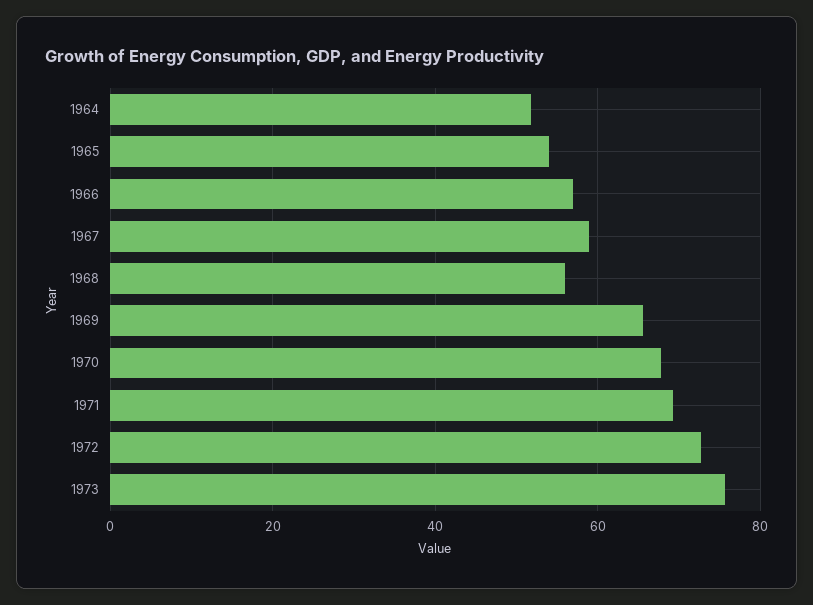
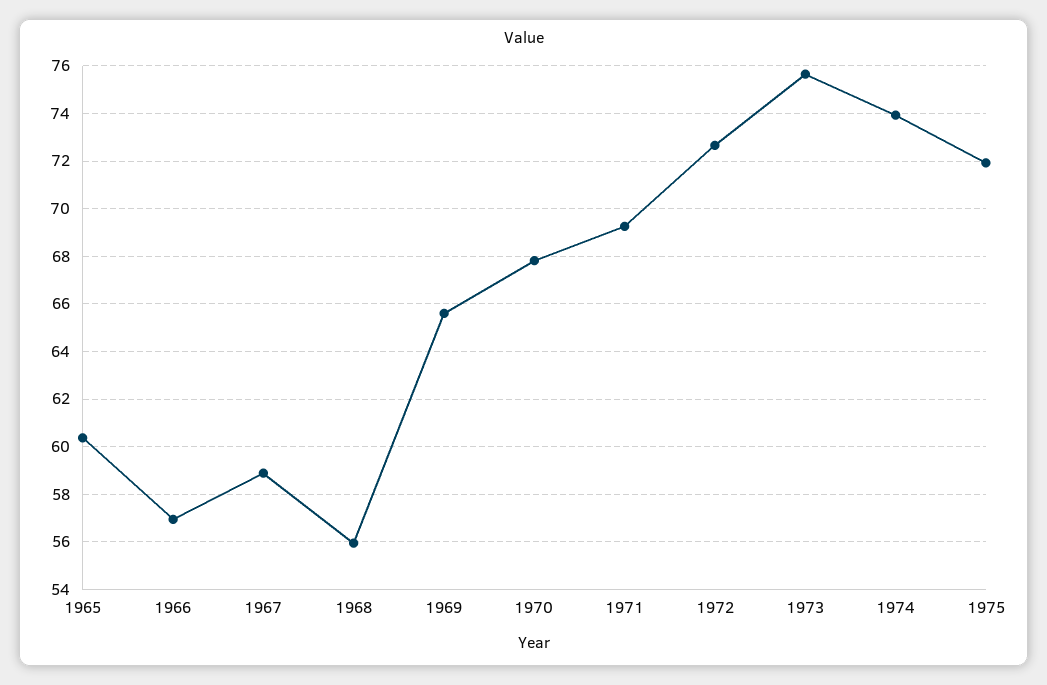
1964: 52 -> none
1965: 54 -> 60.5
1974: none -> 74
1975: none -> 72

